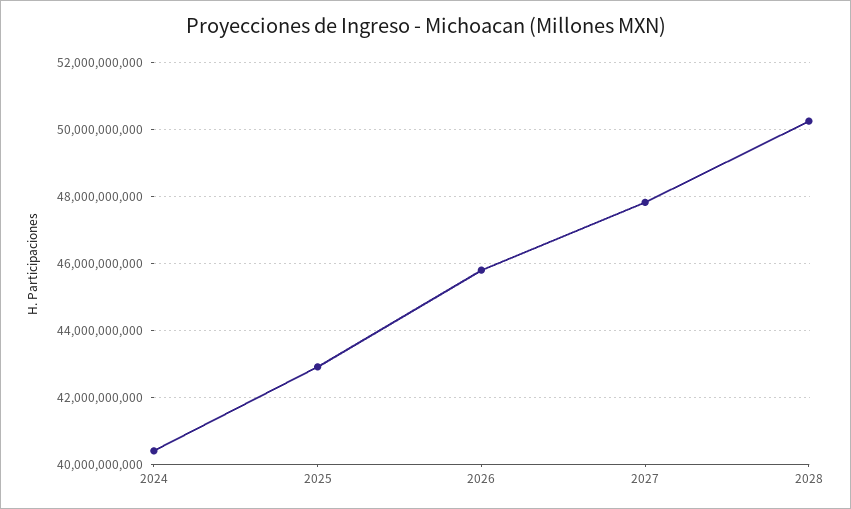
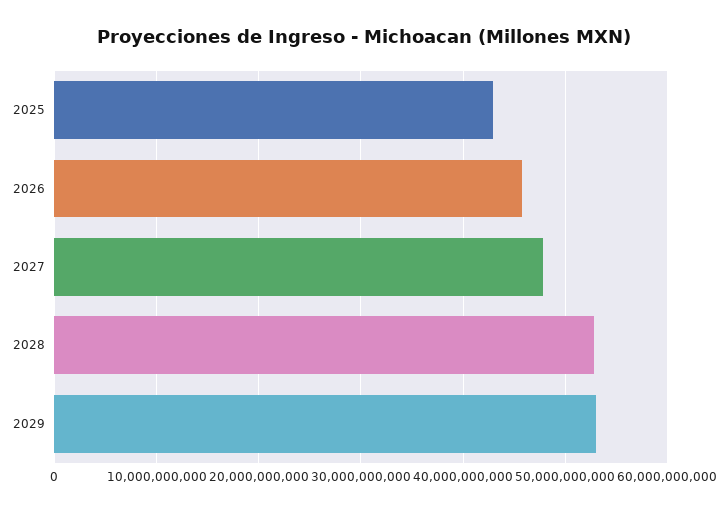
2024: 40400000000 -> none
2028: 50200000000 -> 53000000000
2029: none -> 53000000000

